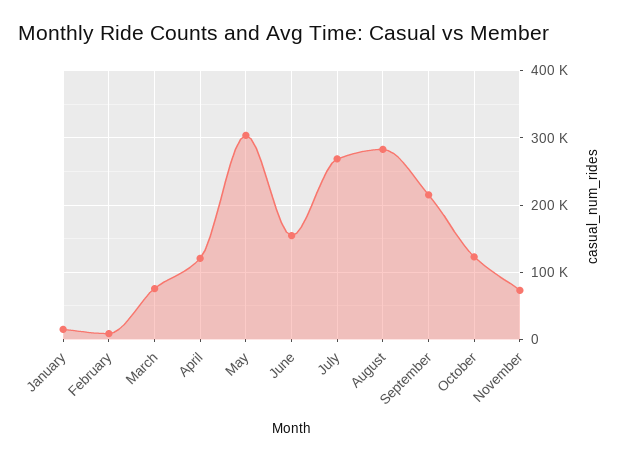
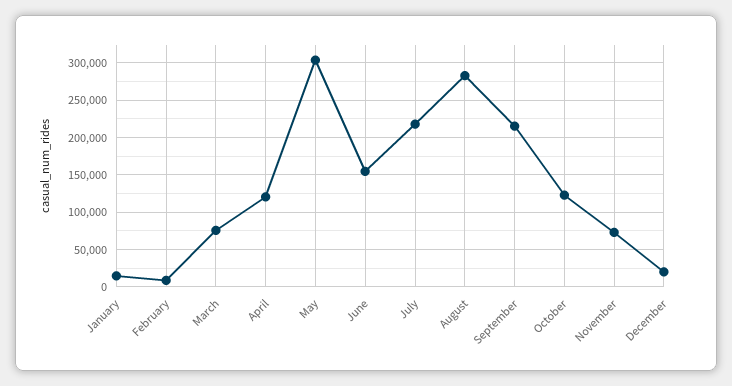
July: 270000 -> 220000
December: none -> 20000

